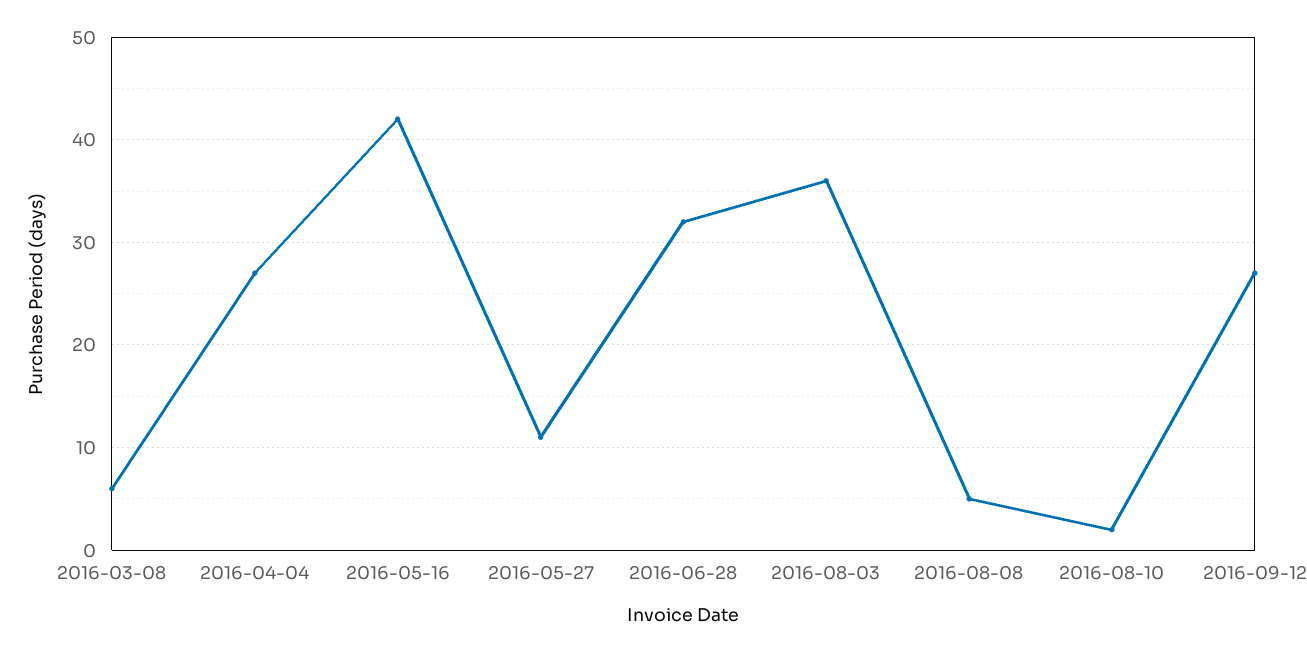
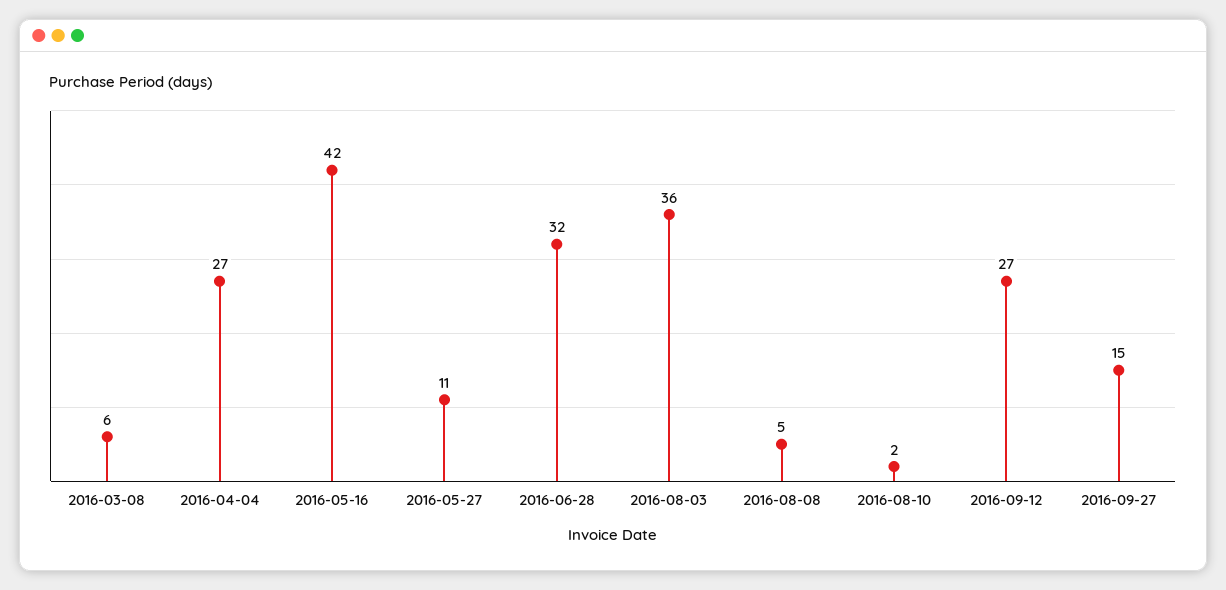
2016-09-27: none -> 15

